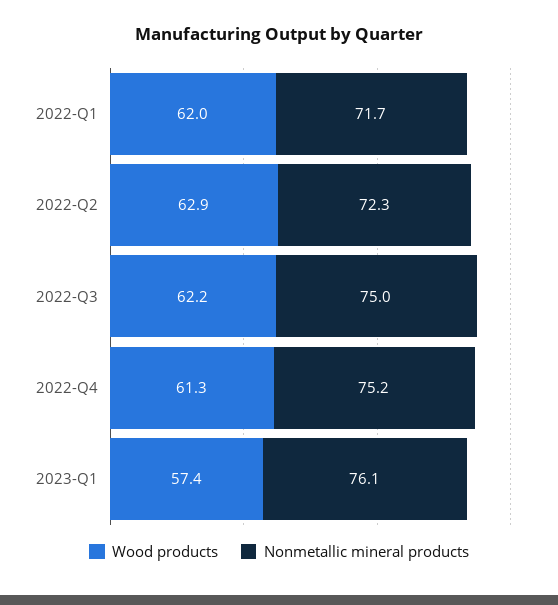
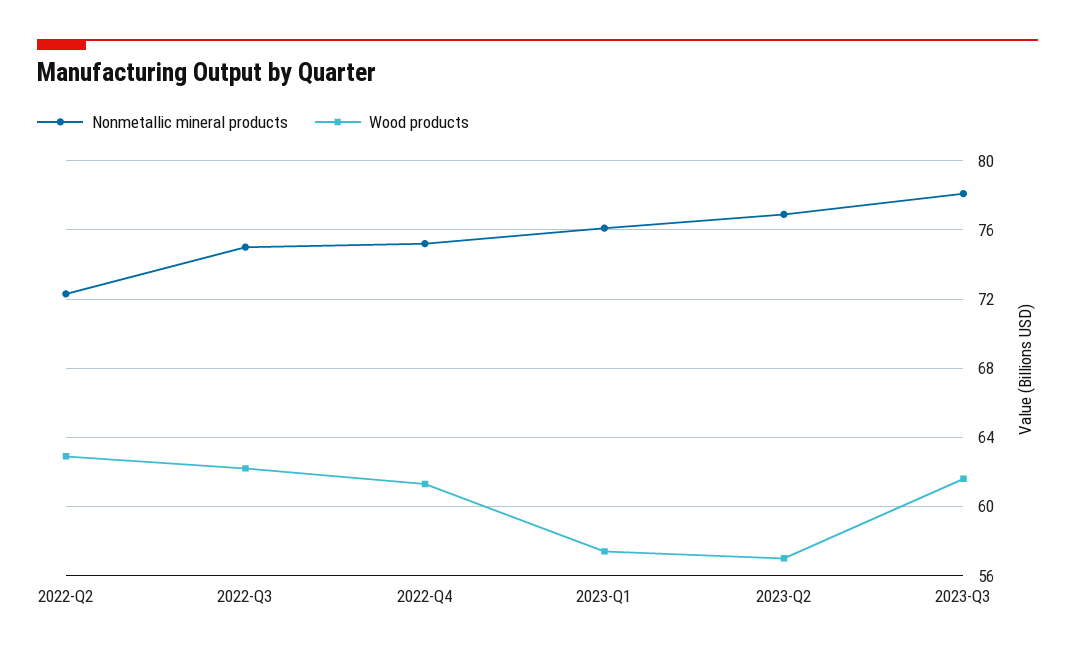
Wood products, 2022-Q1: 62 -> none
Nonmetallic mineral products, 2022-Q1: 71.7 -> none
Nonmetallic mineral products, 2023-Q2: none -> 77
Wood products, 2023-Q2: none -> 57
Nonmetallic mineral products, 2023-Q3: none -> 78
Wood products, 2023-Q3: none -> 61.5

